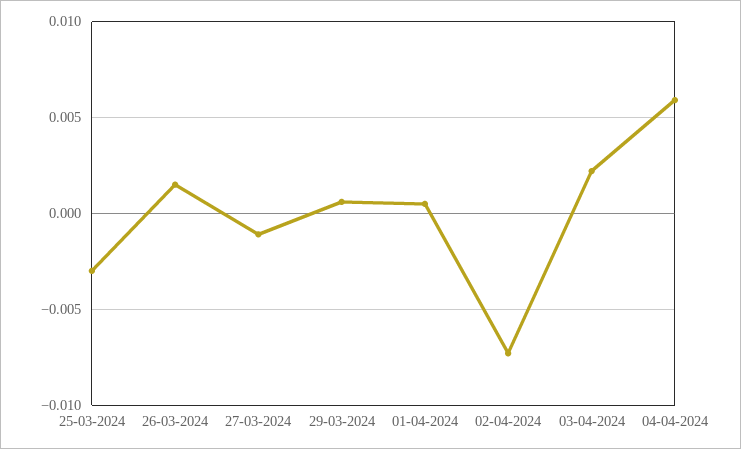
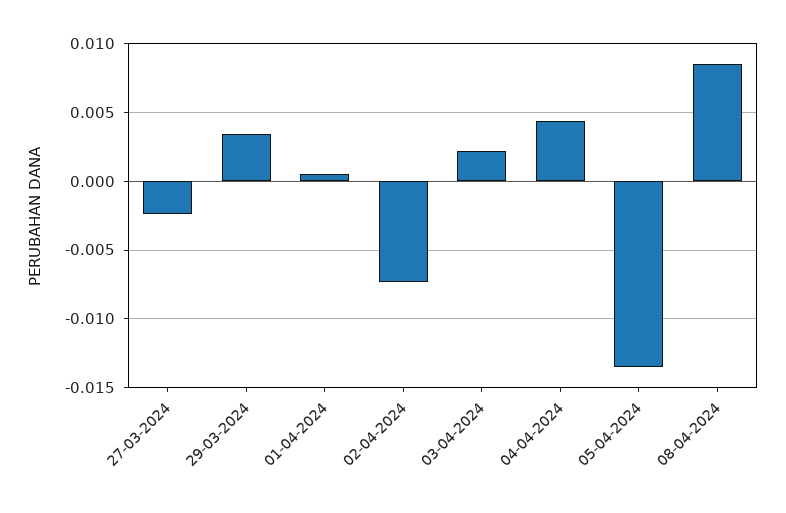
25-03-2024: -0.003 -> none
26-03-2024: 0.0015 -> none
27-03-2024: -0.001 -> -0.0025
29-03-2024: 0.0005 -> 0.0035
04-04-2024: 0.006 -> 0.0045
05-04-2024: none -> -0.0135
08-04-2024: none -> 0.0085

